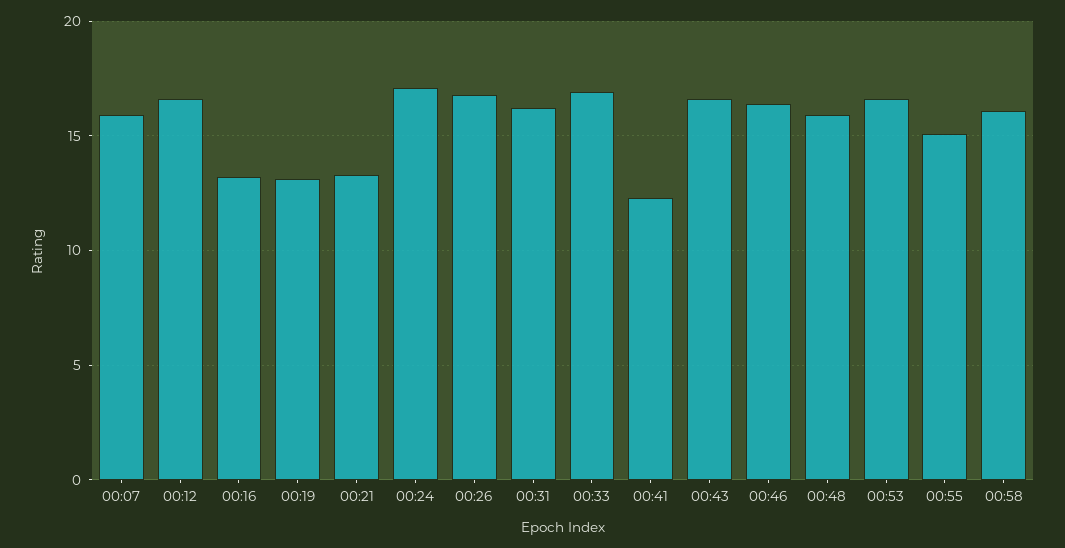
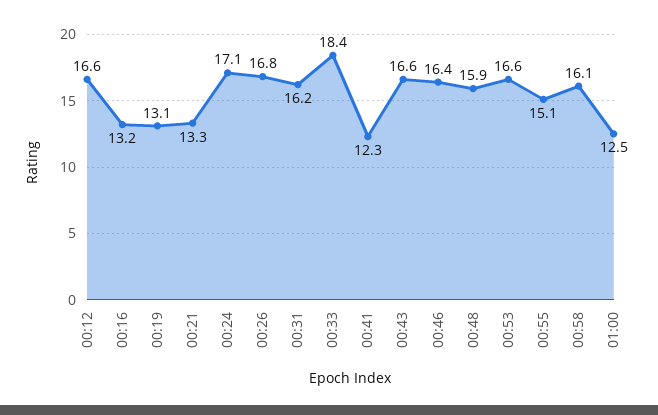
00:07: 16 -> none
00:33: 17 -> 18.4
01:00: none -> 12.5

